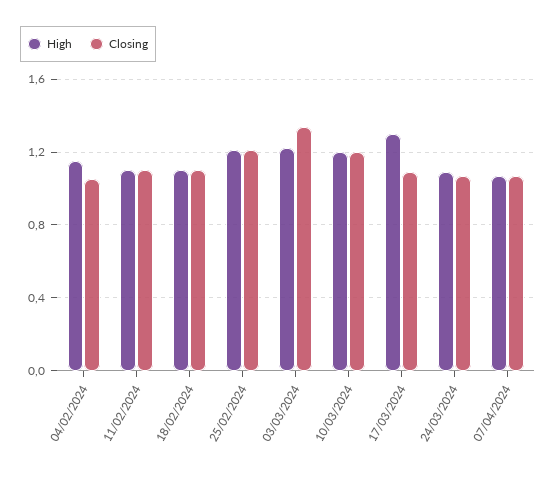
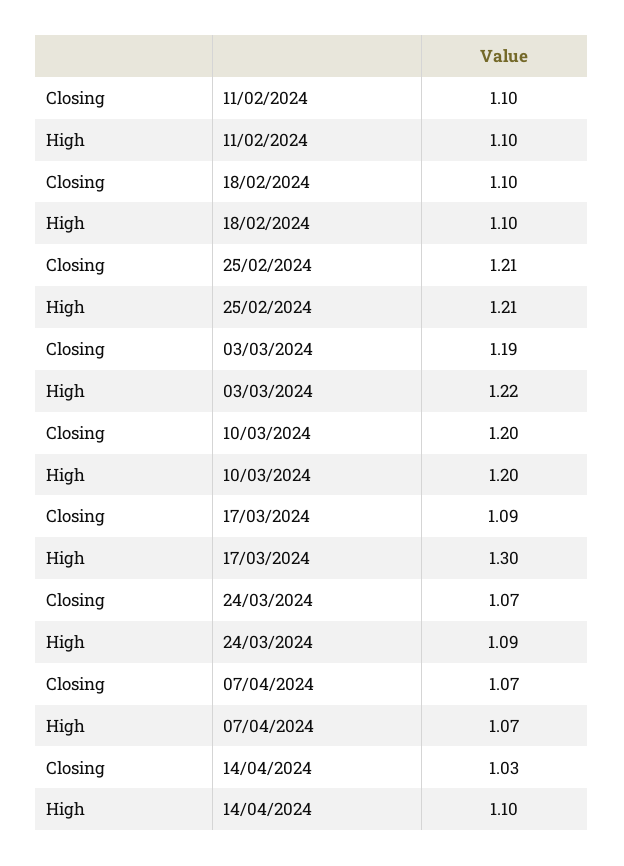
High, 04/02/2024: 1.15 -> none
Closing, 04/02/2024: 1.05 -> none
Closing, 03/03/2024: 1.35 -> 1.19
Closing, 14/04/2024: none -> 1.03
High, 14/04/2024: none -> 1.1

